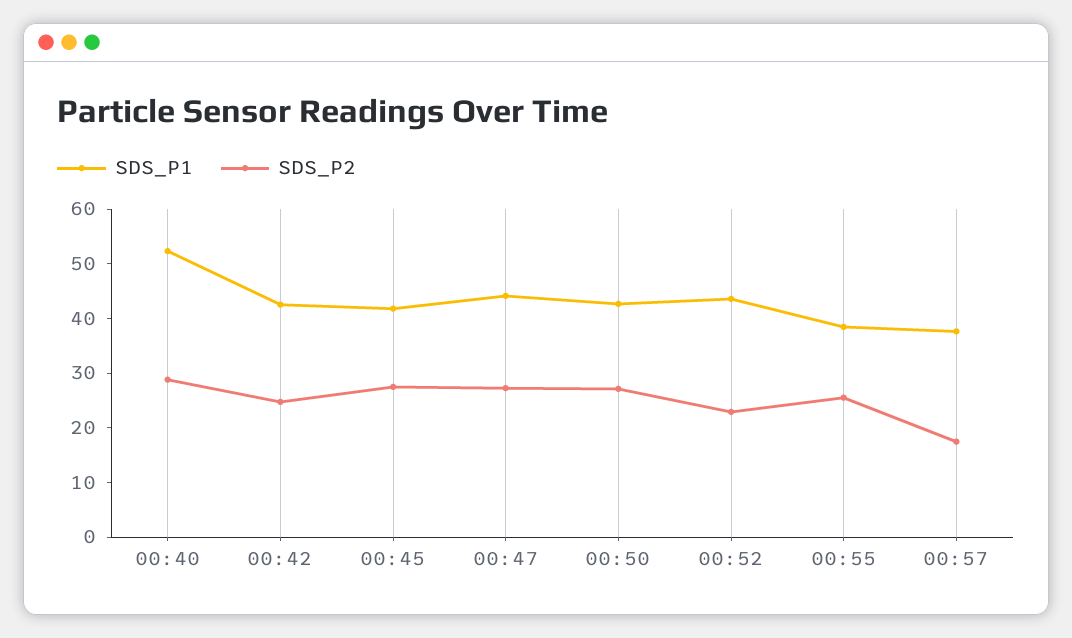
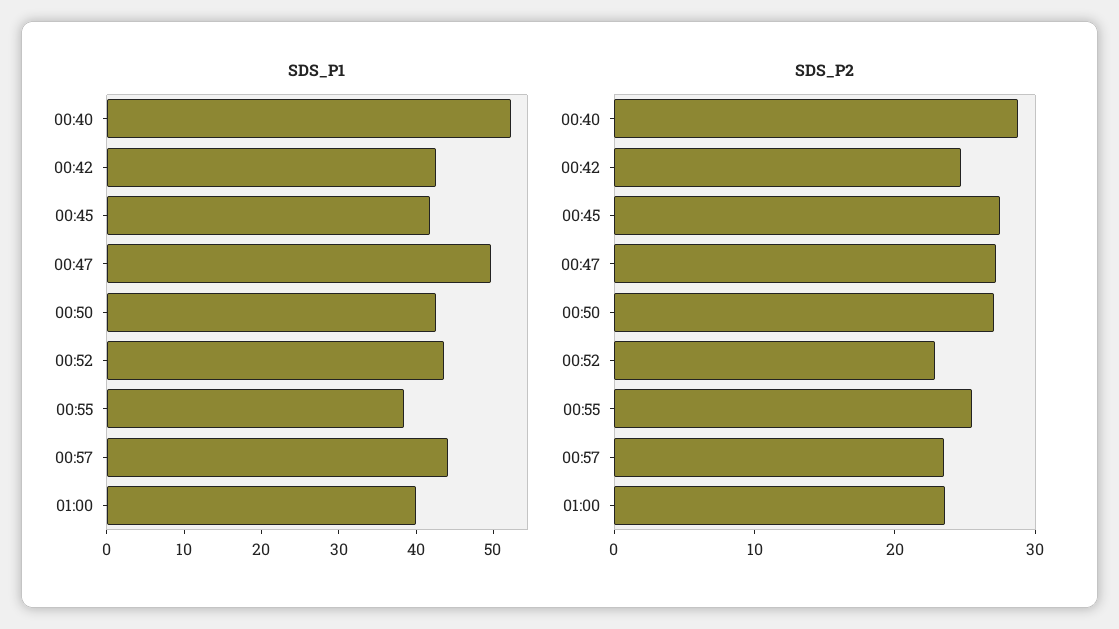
SDS_P1, 00:47: 44 -> 50
SDS_P1, 00:57: 38 -> 44
SDS_P2, 00:57: 18 -> 24
SDS_P1, 01:00: none -> 40
SDS_P2, 01:00: none -> 24

